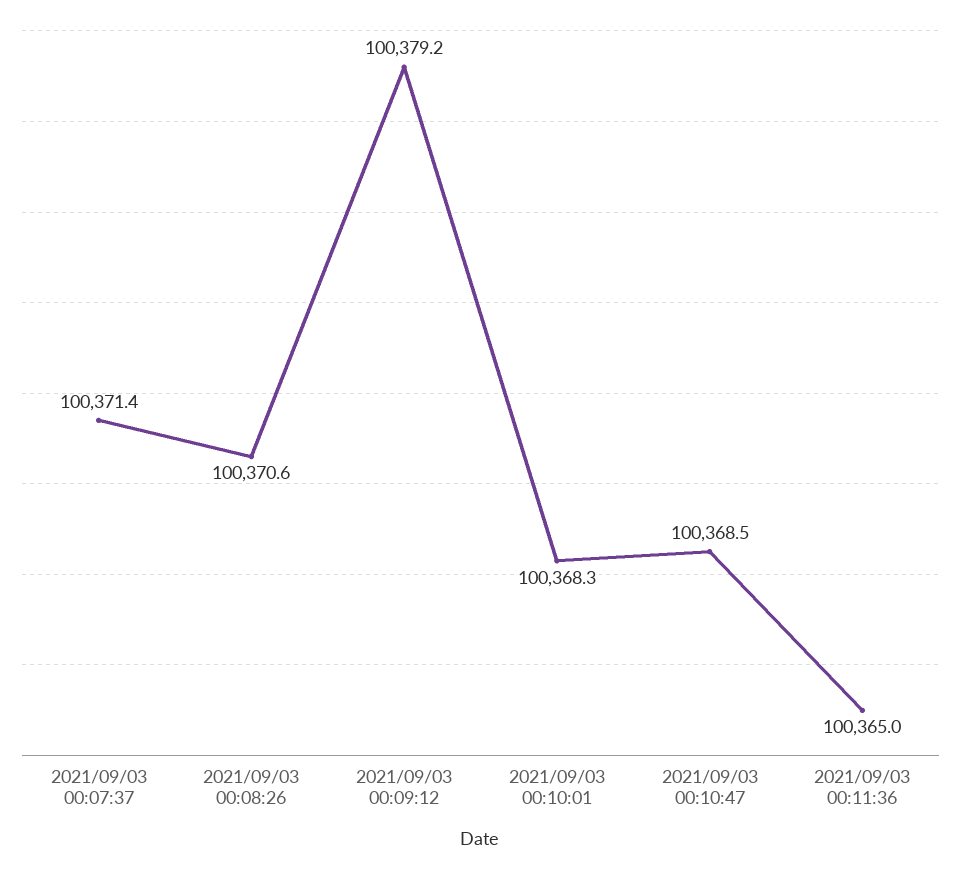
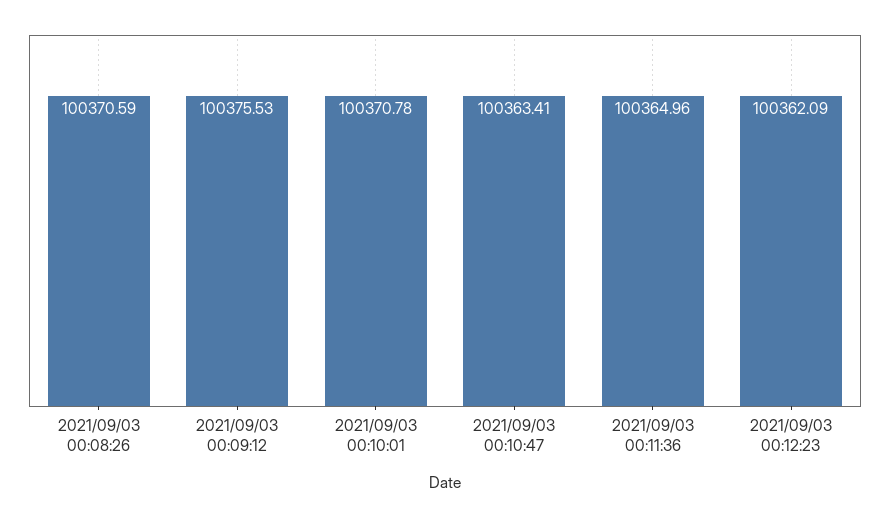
2021/09/03 00:07:37: 100371.4 -> none
2021/09/03 00:09:12: 100379.2 -> 100375.53
2021/09/03 00:10:01: 100368.3 -> 100370.78
2021/09/03 00:10:47: 100368.5 -> 100363.41
2021/09/03 00:12:23: none -> 100362.09

